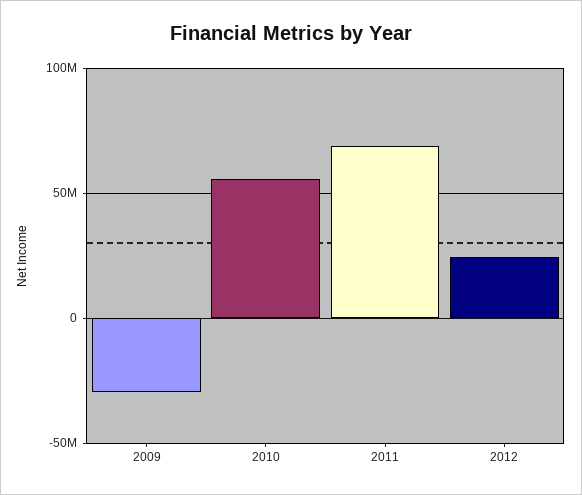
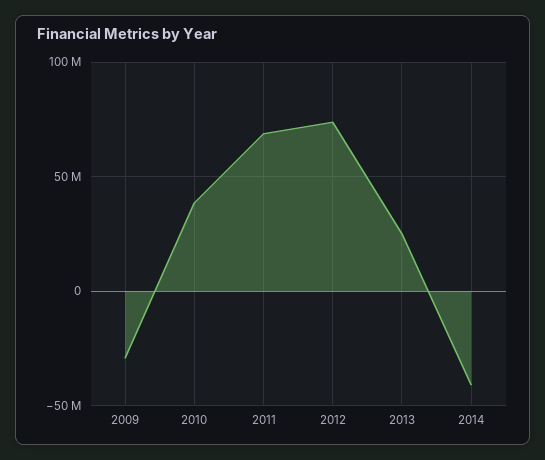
2010: 55000000 -> 40000000
2012: 25000000 -> 75000000
2013: none -> 25000000
2014: none -> -40000000

